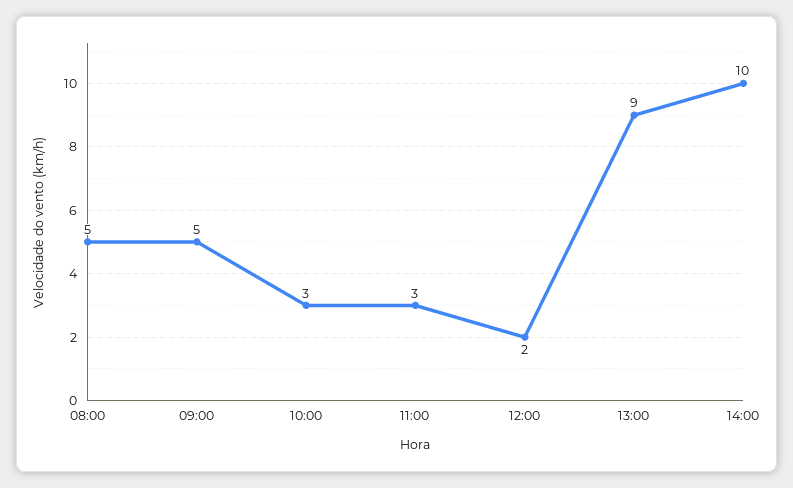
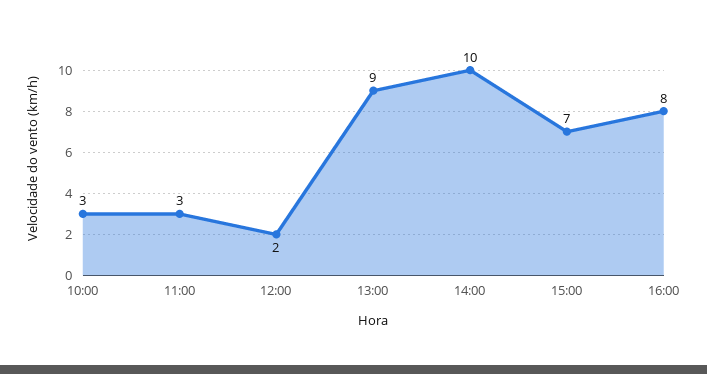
08:00: 5 -> none
09:00: 5 -> none
15:00: none -> 7
16:00: none -> 8

